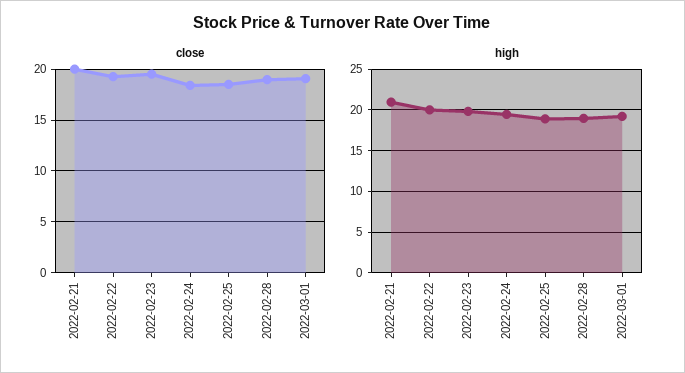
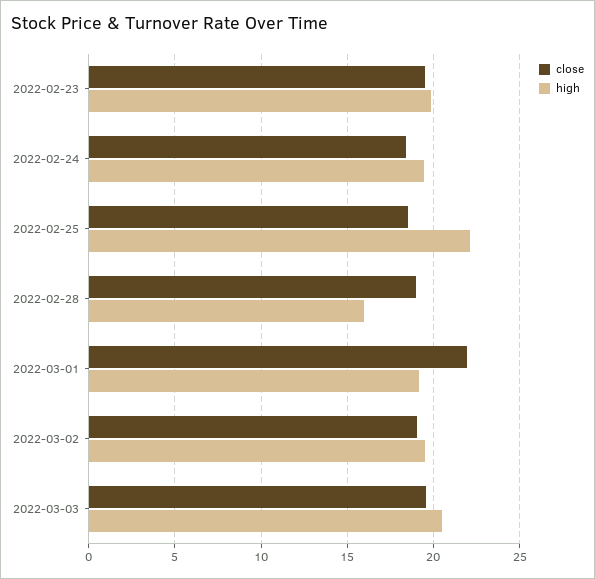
close, 2022-02-21: 20 -> none
close, 2022-02-22: 19 -> none
close, 2022-03-01: 19 -> 22
high, 2022-02-21: 21 -> none
high, 2022-02-22: 20 -> none
high, 2022-02-25: 19 -> 22
high, 2022-02-28: 19 -> 16
close, 2022-03-02: none -> 19
high, 2022-03-02: none -> 19.5
close, 2022-03-03: none -> 19.5
high, 2022-03-03: none -> 20.5

